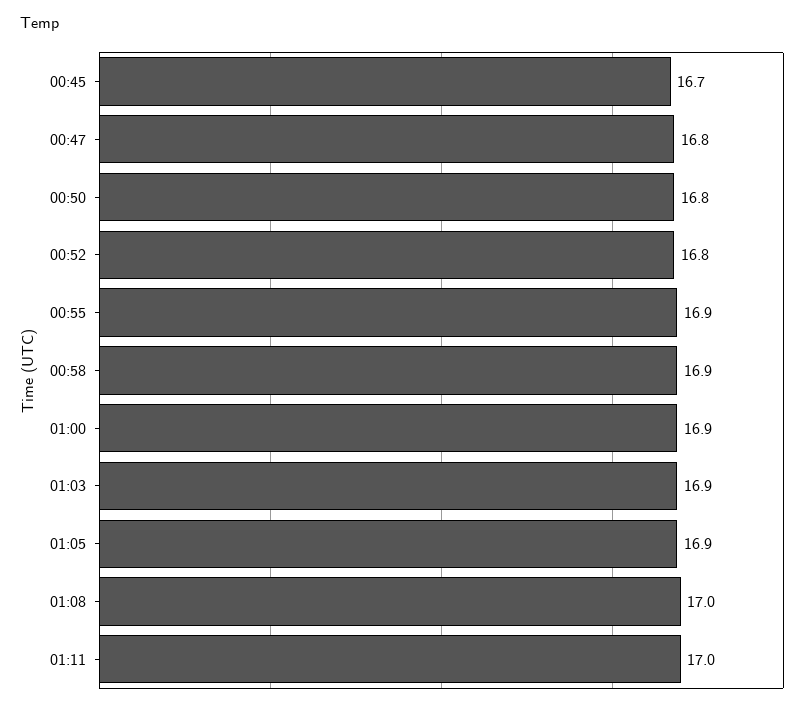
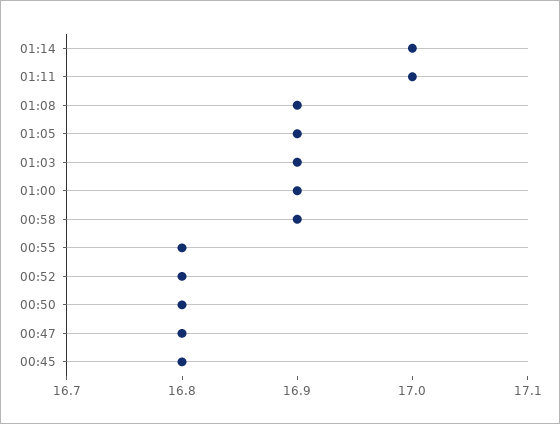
00:45: 16.7 -> 16.8
00:55: 16.9 -> 16.8
01:08: 17 -> 16.9
01:14: none -> 17

